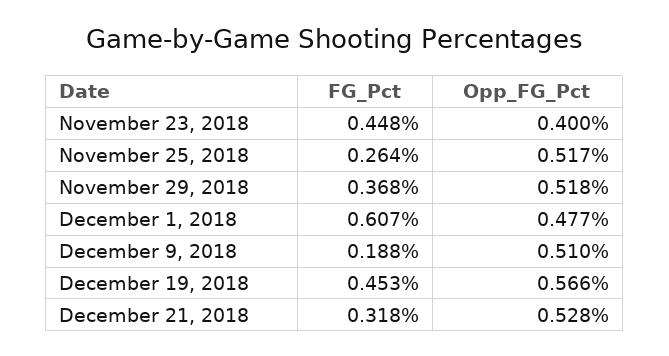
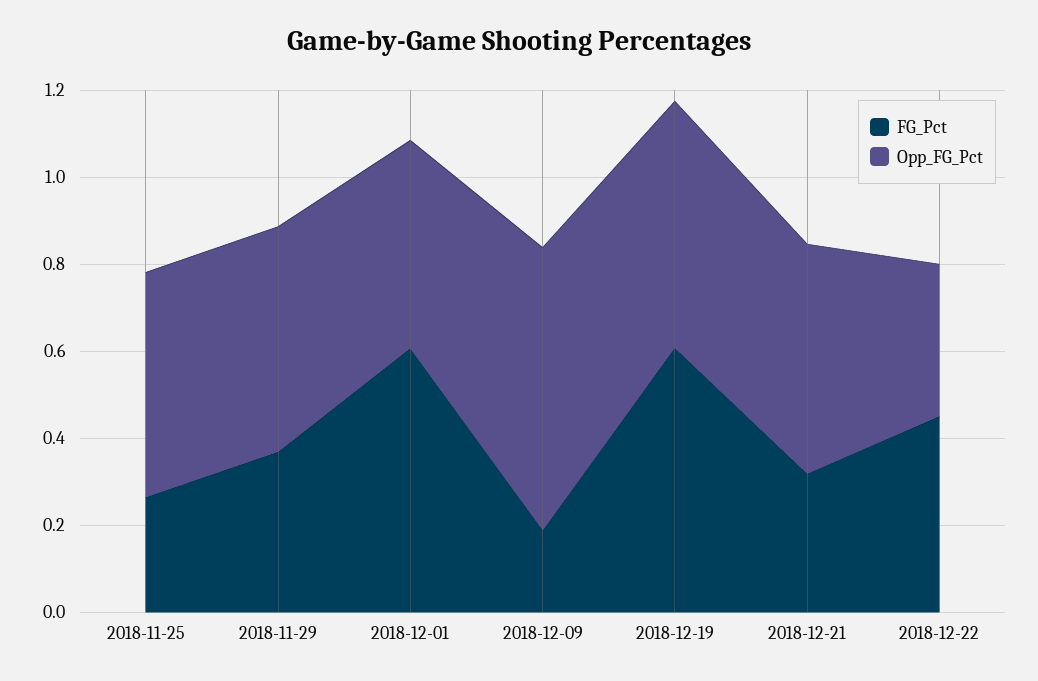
FG_Pct, November 23, 2018: 0.448 -> none
Opp_FG_Pct, November 23, 2018: 0.4 -> none
Opp_FG_Pct, December 9, 2018: 0.51 -> 0.65
FG_Pct, December 19, 2018: 0.453 -> 0.6
FG_Pct, 2018-12-22: none -> 0.45
Opp_FG_Pct, 2018-12-22: none -> 0.35

